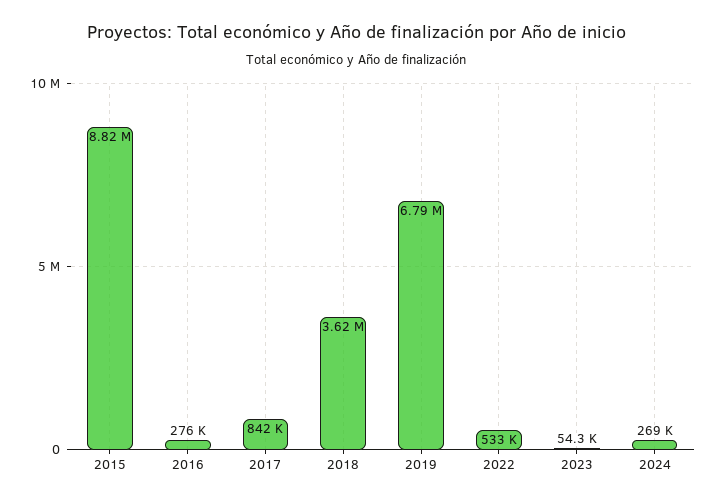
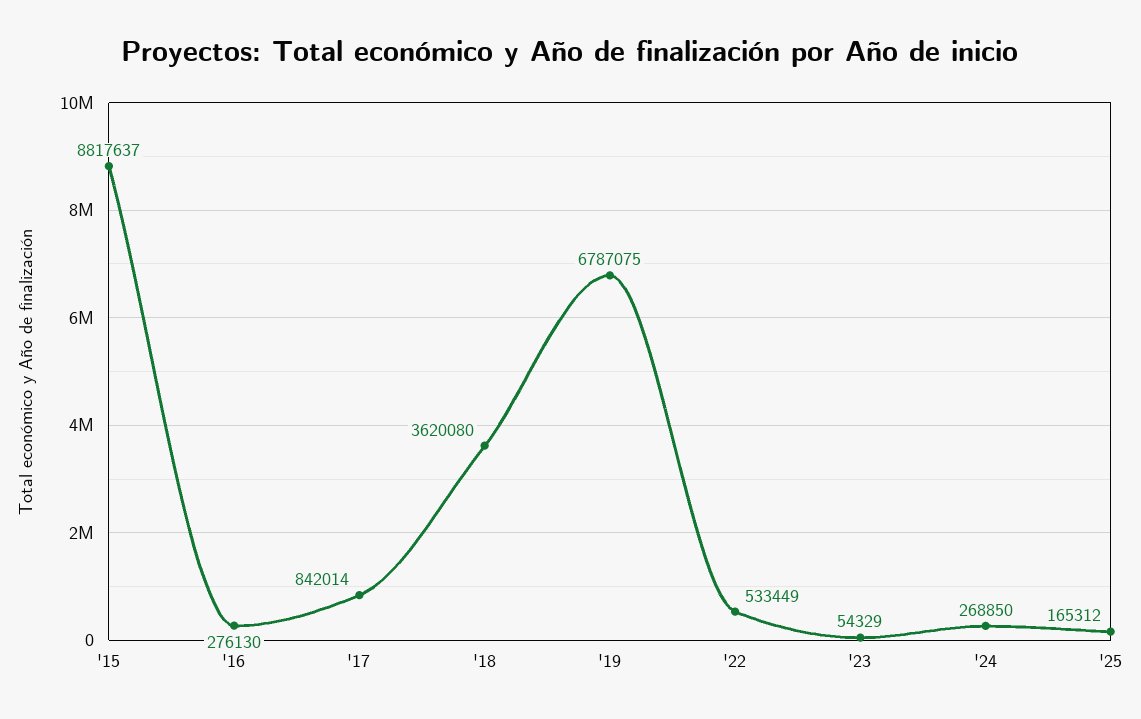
'25: none -> 165312

